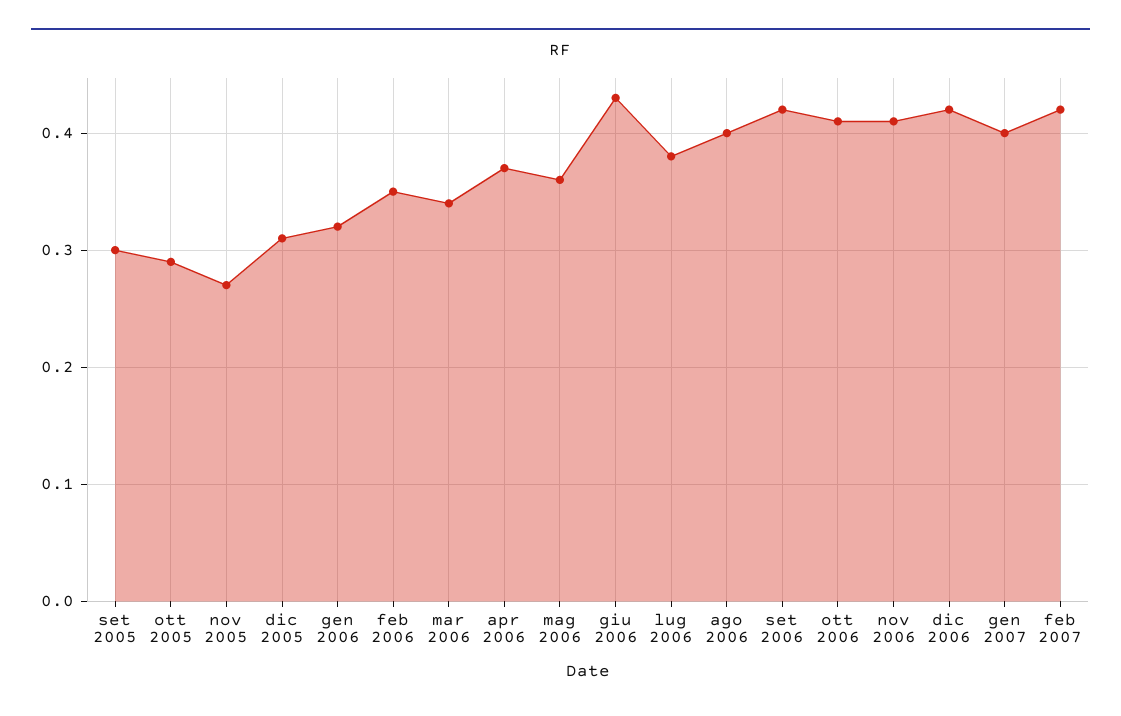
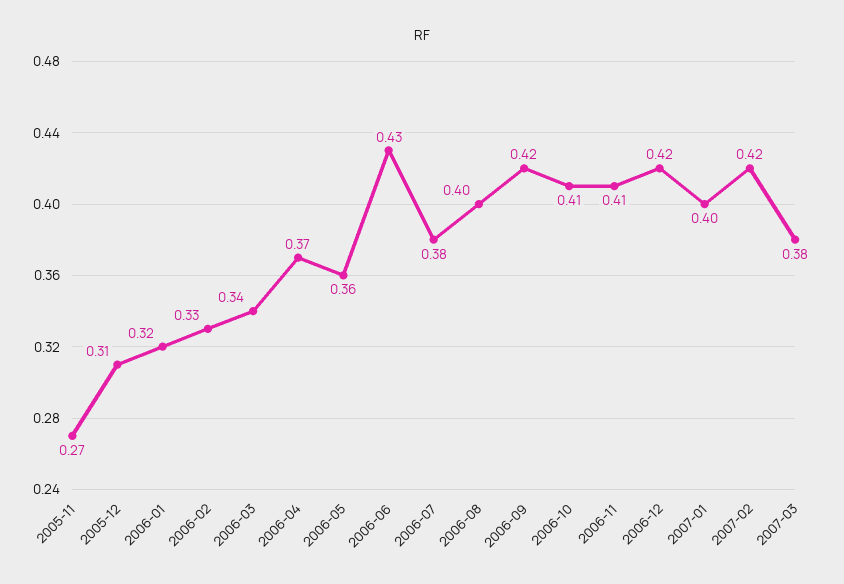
set 2005: 0.3 -> none
ott 2005: 0.29 -> none
feb 2006: 0.35 -> 0.33
2007-03: none -> 0.38

